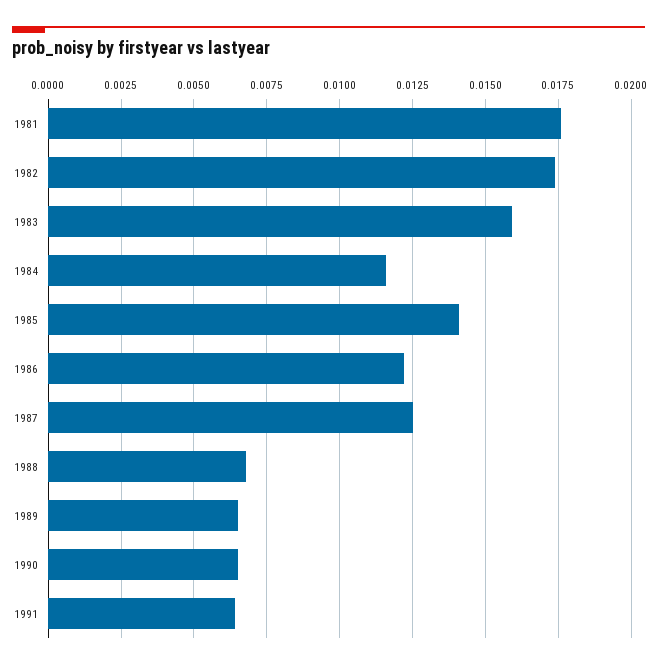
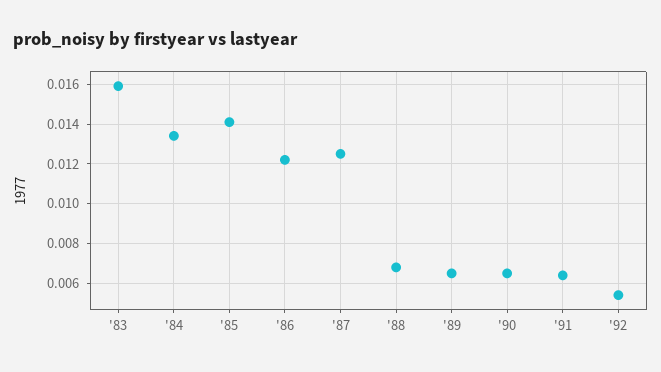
1981: 0.0175 -> none
1982: 0.0175 -> none
1984: 0.0115 -> 0.0135
'92: none -> 0.0055

